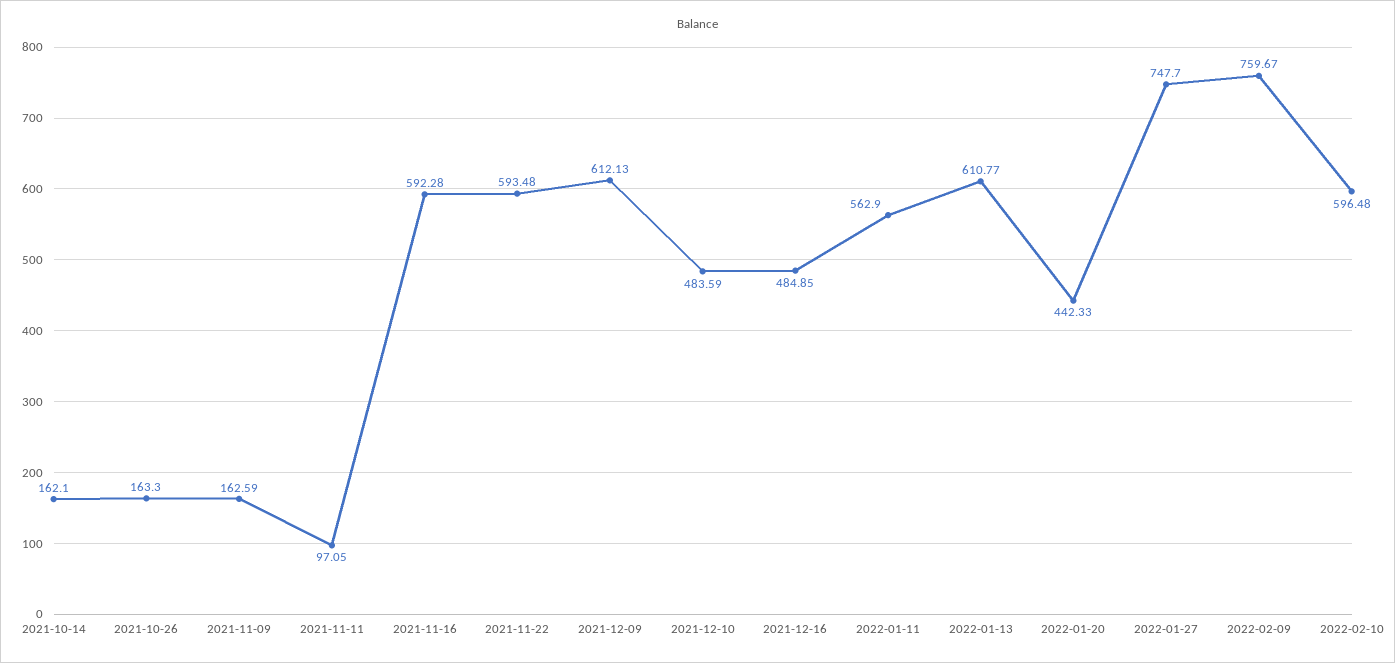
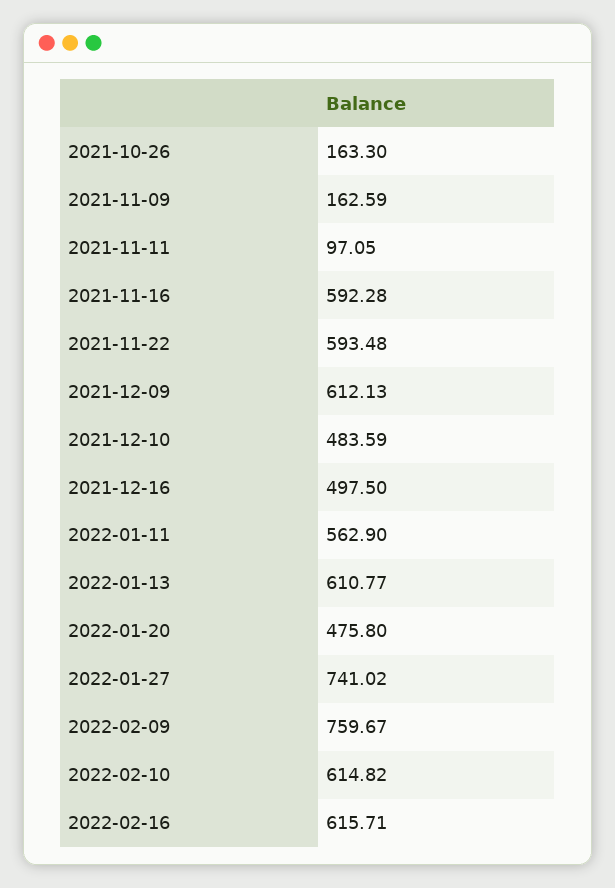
2021-10-14: 162.1 -> none
2021-12-16: 484.85 -> 497.5
2022-01-20: 442.33 -> 475.8
2022-01-27: 747.7 -> 741.02
2022-02-10: 596.48 -> 614.82
2022-02-16: none -> 615.71

